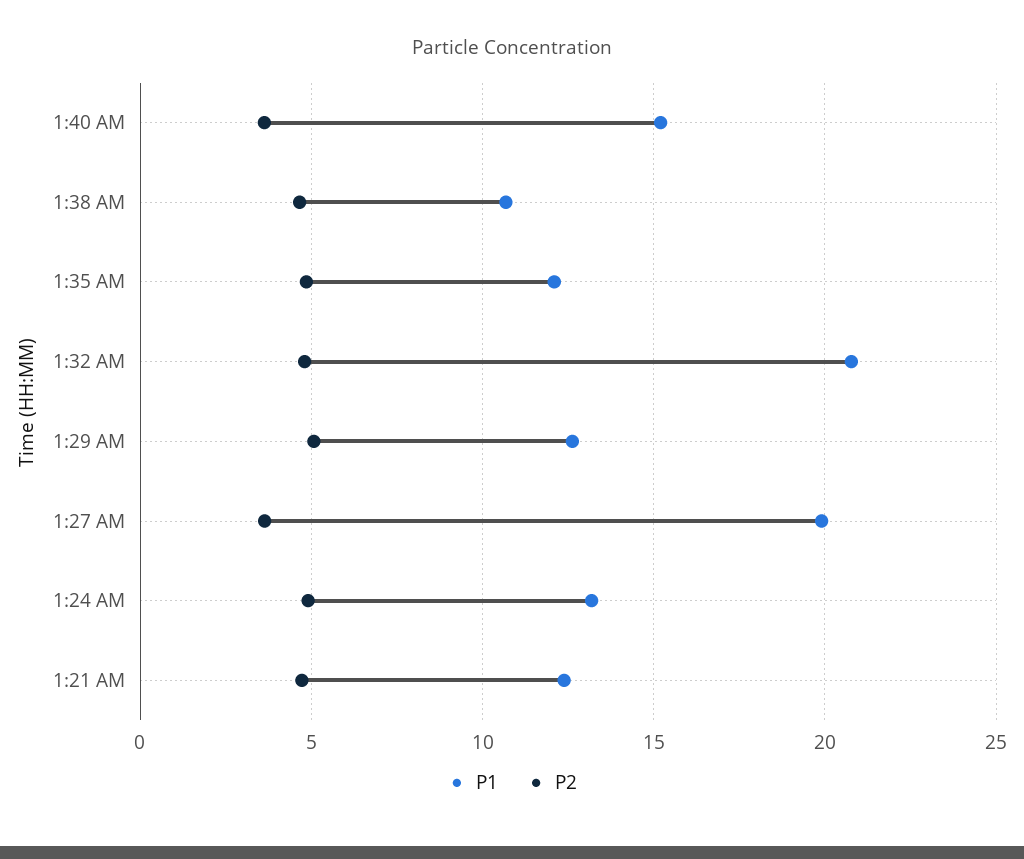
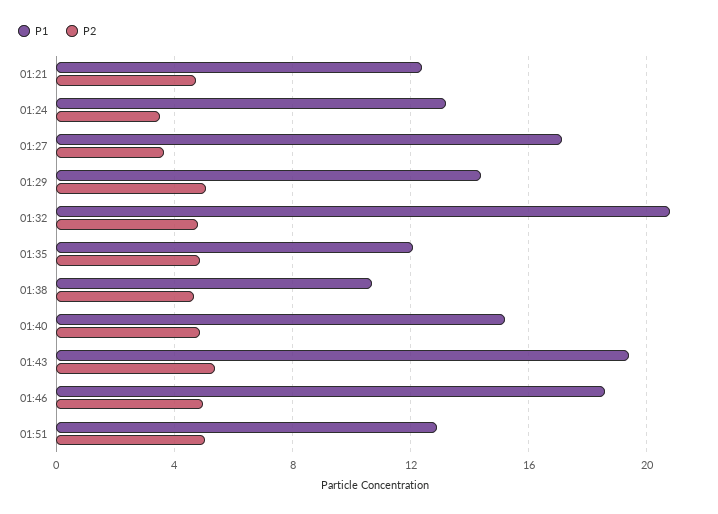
P2, 1:40 AM: 3.5 -> 5
P1, 1:29 AM: 12.5 -> 14.5
P1, 1:27 AM: 20 -> 17
P2, 1:24 AM: 5 -> 3.5
P1, 01:43: none -> 19.5
P2, 01:43: none -> 5.5
P1, 01:46: none -> 18.5
P2, 01:46: none -> 5
P1, 01:51: none -> 13
P2, 01:51: none -> 5

